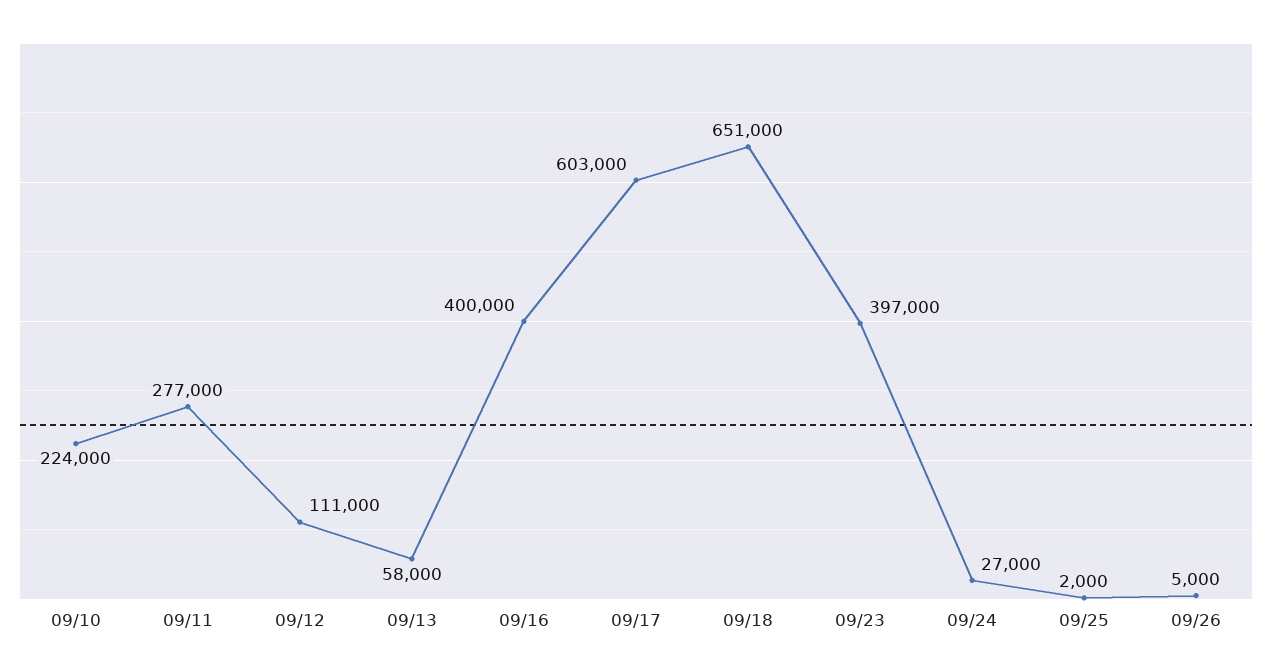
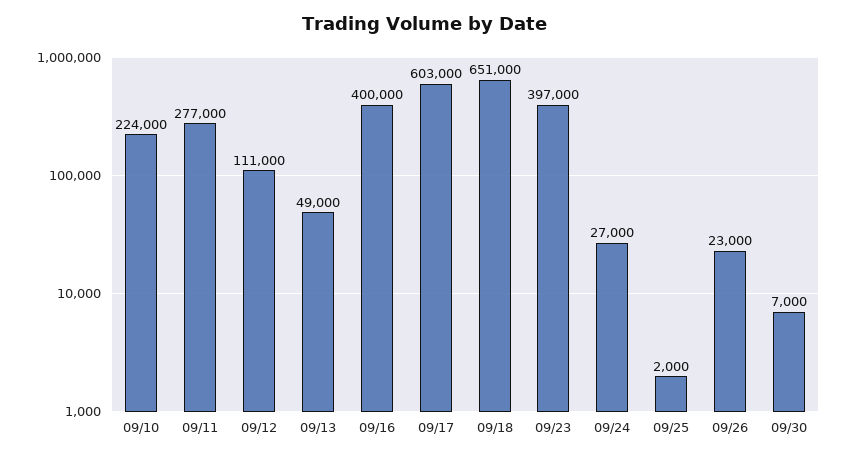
09/13: 58000 -> 49000
09/26: 5000 -> 23000
09/30: none -> 7000

